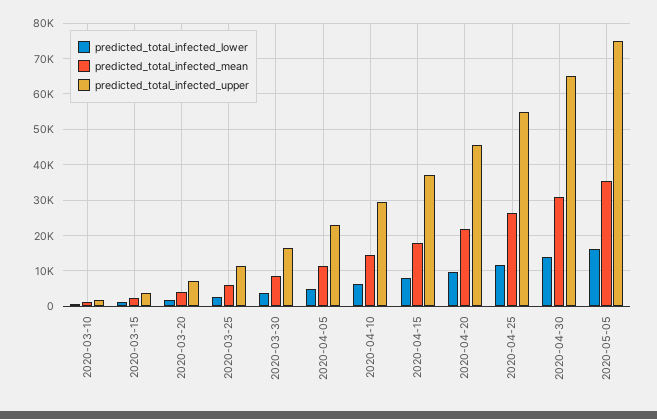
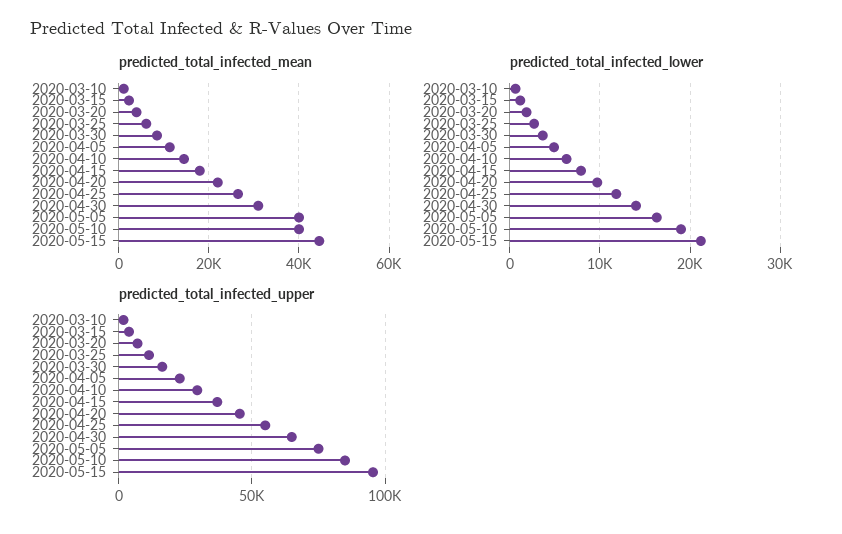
predicted_total_infected_mean, 2020-05-05: 36000 -> 40000
predicted_total_infected_mean, 2020-05-10: none -> 40000
predicted_total_infected_mean, 2020-05-15: none -> 44000
predicted_total_infected_lower, 2020-05-10: none -> 19000
predicted_total_infected_lower, 2020-05-15: none -> 21000
predicted_total_infected_upper, 2020-05-10: none -> 85000
predicted_total_infected_upper, 2020-05-15: none -> 95000

